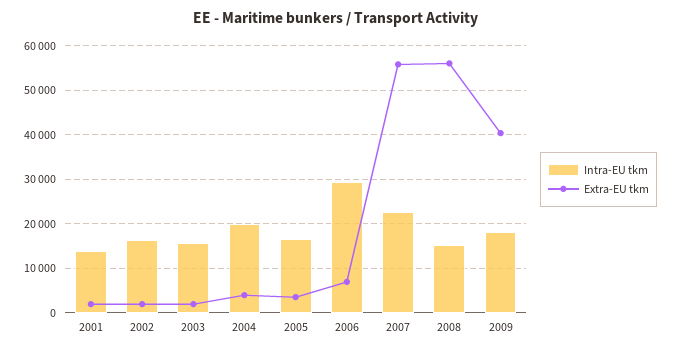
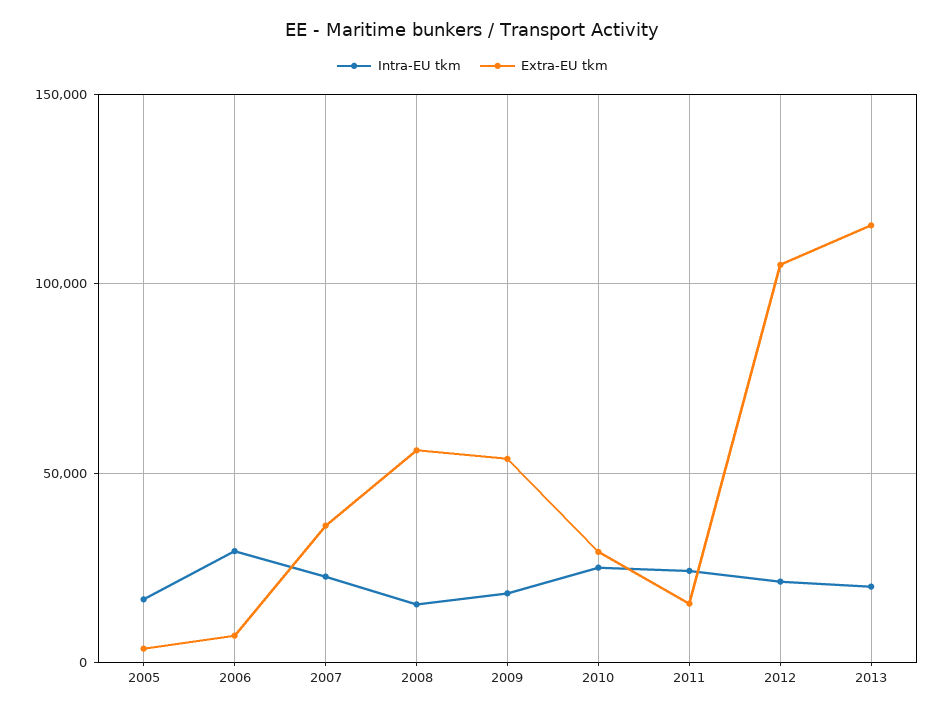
Intra-EU tkm, 2001: 14000 -> none
Extra-EU tkm, 2001: 2000 -> none
Intra-EU tkm, 2002: 16000 -> none
Extra-EU tkm, 2002: 2000 -> none
Intra-EU tkm, 2003: 16000 -> none
Extra-EU tkm, 2003: 2000 -> none
Intra-EU tkm, 2004: 20000 -> none
Extra-EU tkm, 2004: 4000 -> none
Extra-EU tkm, 2007: 56000 -> 35000
Extra-EU tkm, 2009: 40000 -> 55000
Intra-EU tkm, 2010: none -> 25000
Extra-EU tkm, 2010: none -> 30000
Intra-EU tkm, 2011: none -> 25000
Extra-EU tkm, 2011: none -> 15000
Intra-EU tkm, 2012: none -> 20000
Extra-EU tkm, 2012: none -> 105000
Intra-EU tkm, 2013: none -> 20000
Extra-EU tkm, 2013: none -> 115000

